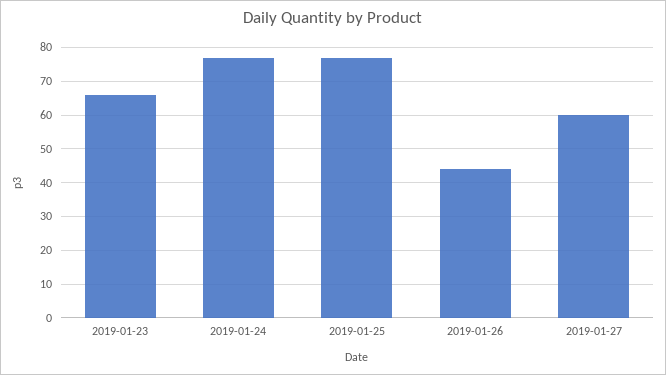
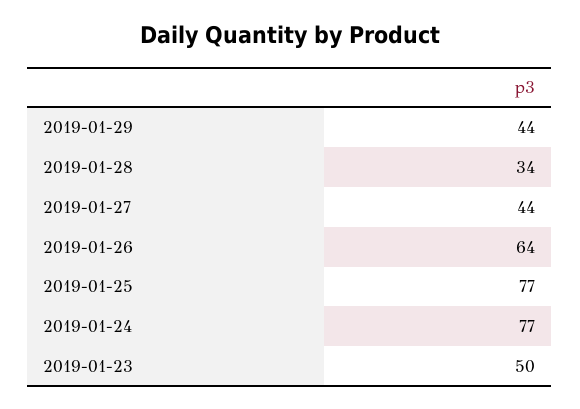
2019-01-23: 65 -> 50
2019-01-26: 45 -> 64
2019-01-27: 60 -> 44
2019-01-29: none -> 44
2019-01-28: none -> 34

